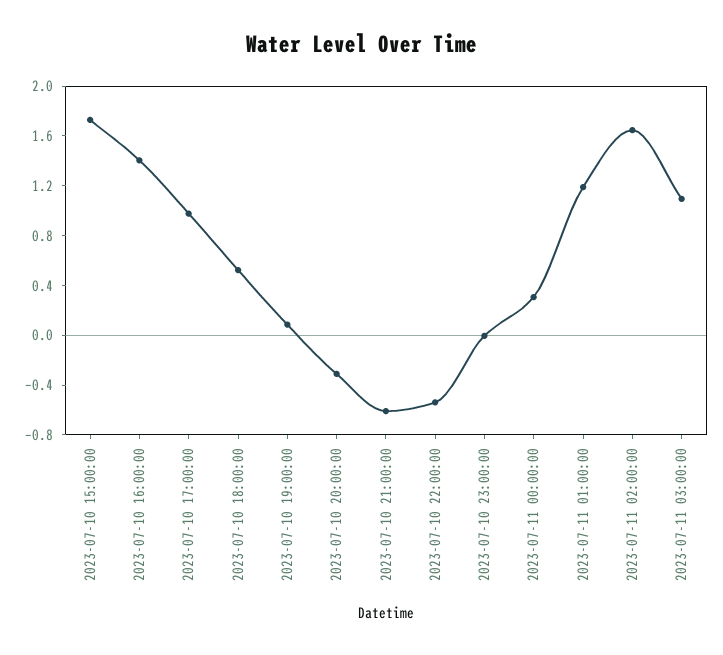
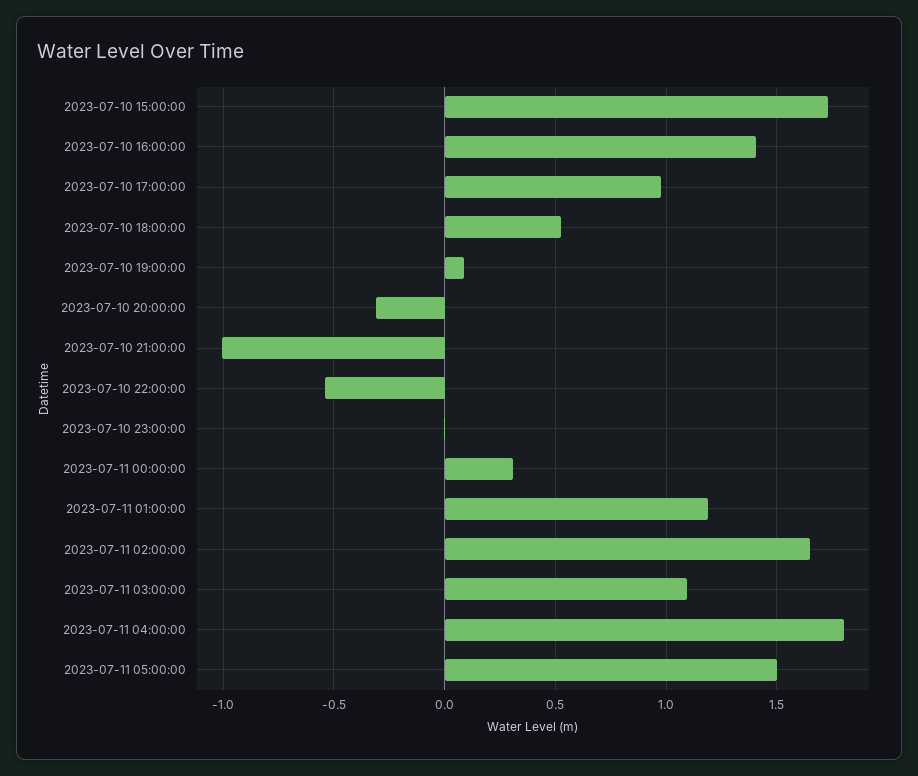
2023-07-10 21:00:00: -0.6 -> -1
2023-07-11 04:00:00: none -> 1.8
2023-07-11 05:00:00: none -> 1.5

